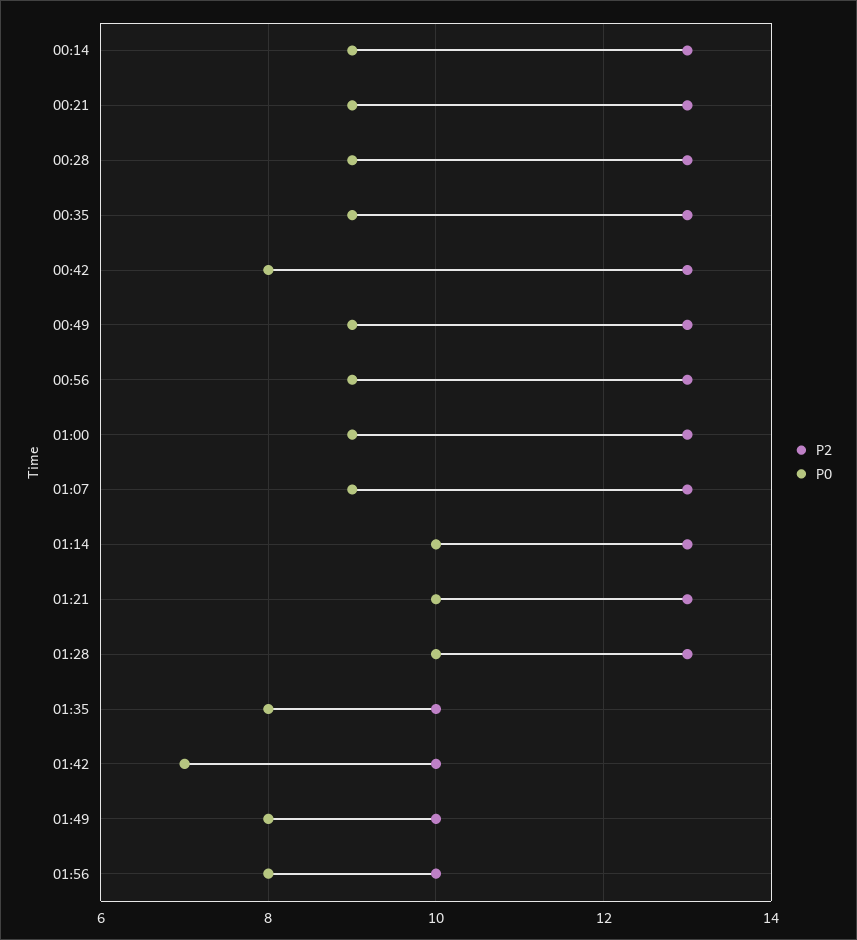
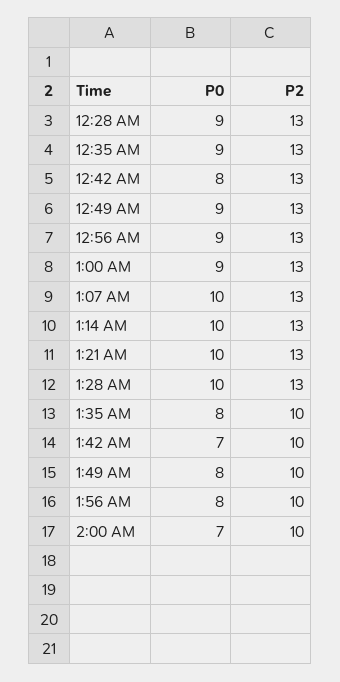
P2, 00:14: 13 -> none
P0, 00:14: 9 -> none
P2, 00:21: 13 -> none
P0, 00:21: 9 -> none
P0, 01:07: 9 -> 10
P0, 2:00 AM: none -> 7
P2, 2:00 AM: none -> 10

